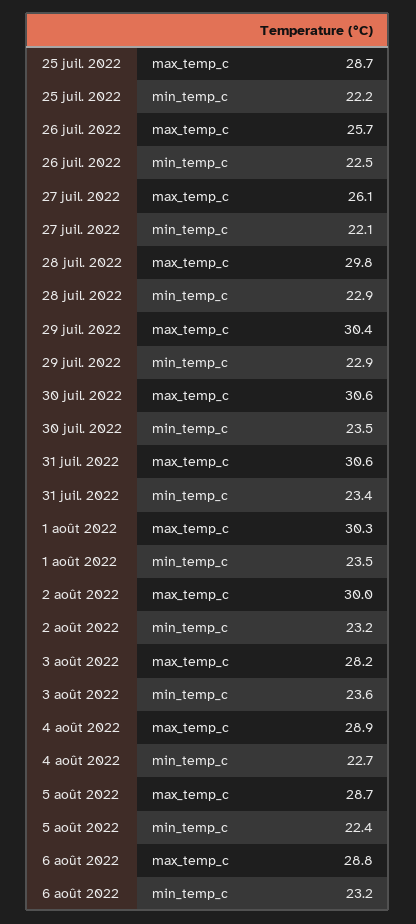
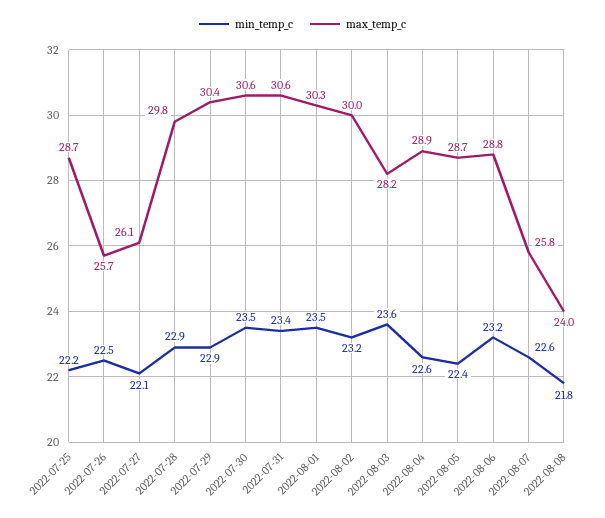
min_temp_c, 4 août 2022: 22.7 -> 22.6
min_temp_c, 2022-08-07: none -> 22.6
max_temp_c, 2022-08-07: none -> 25.8
min_temp_c, 2022-08-08: none -> 21.8
max_temp_c, 2022-08-08: none -> 24

